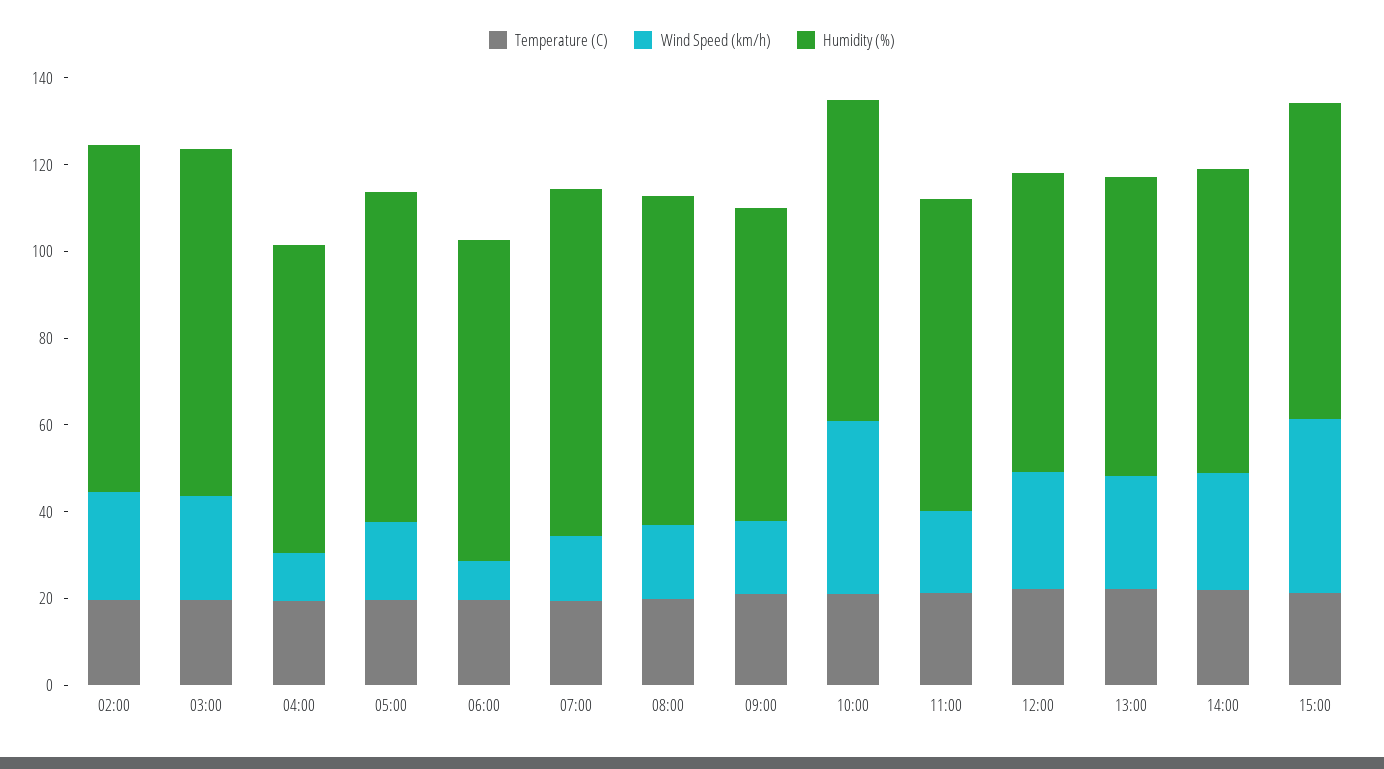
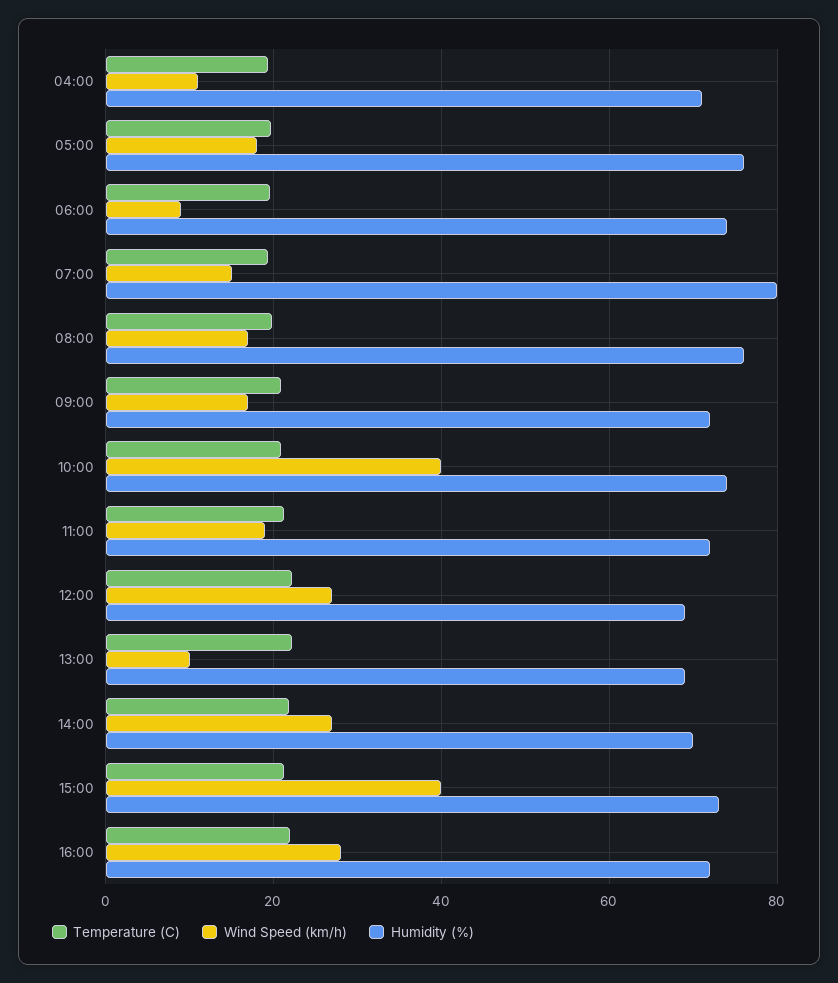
Temperature (C), 02:00: 20 -> none
Wind Speed (km/h), 02:00: 25 -> none
Humidity (%), 02:00: 80 -> none
Temperature (C), 03:00: 20 -> none
Wind Speed (km/h), 03:00: 25 -> none
Humidity (%), 03:00: 80 -> none
Wind Speed (km/h), 13:00: 25 -> 10
Temperature (C), 16:00: none -> 22
Wind Speed (km/h), 16:00: none -> 28
Humidity (%), 16:00: none -> 72

